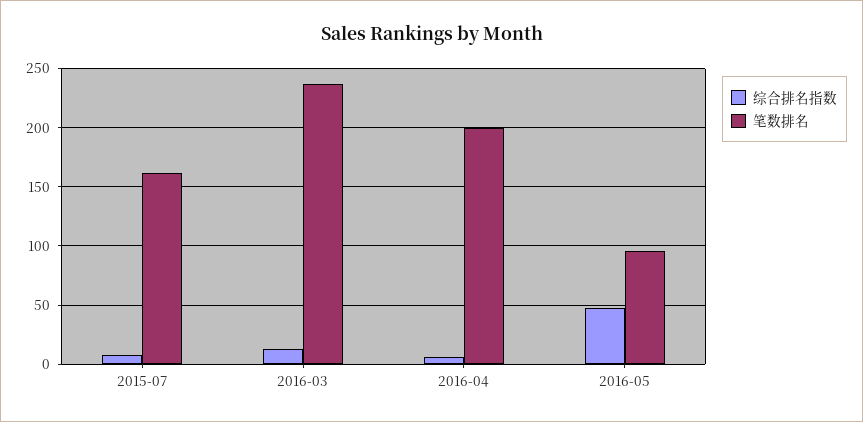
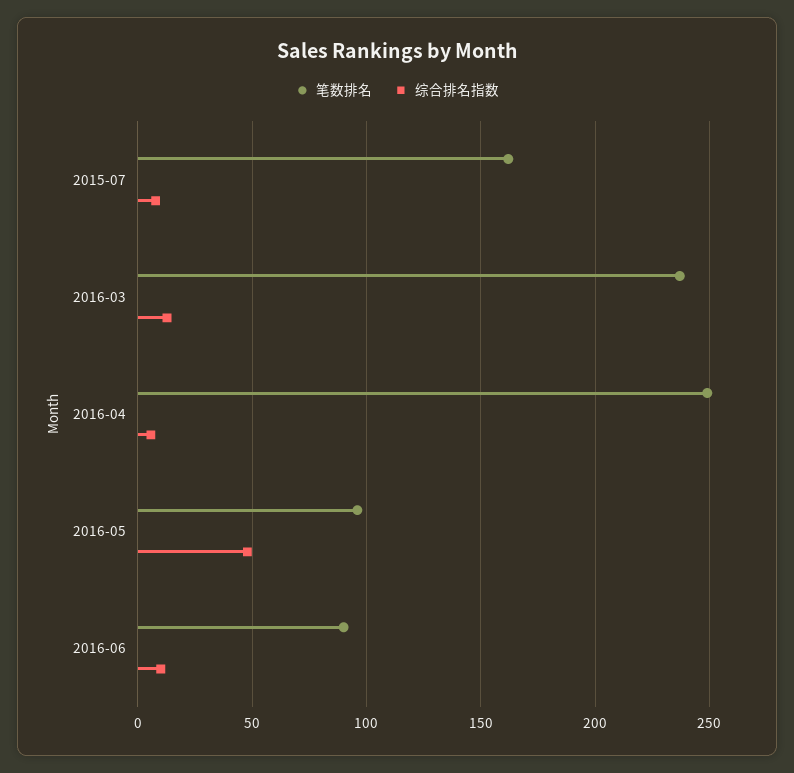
笔数排名, 2016-04: 200 -> 250
笔数排名, 2016-06: none -> 90
综合排名指数, 2016-06: none -> 10

